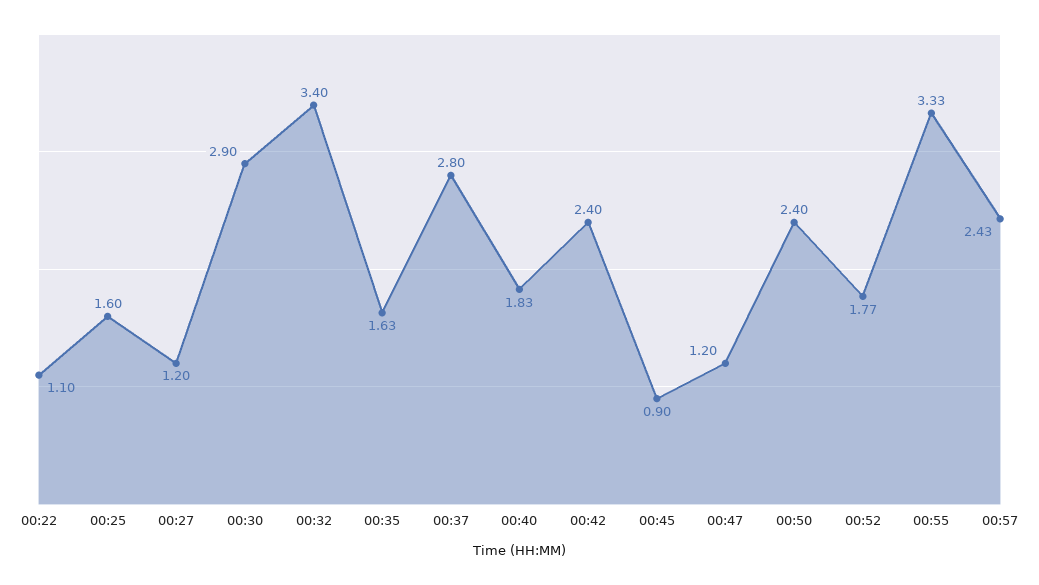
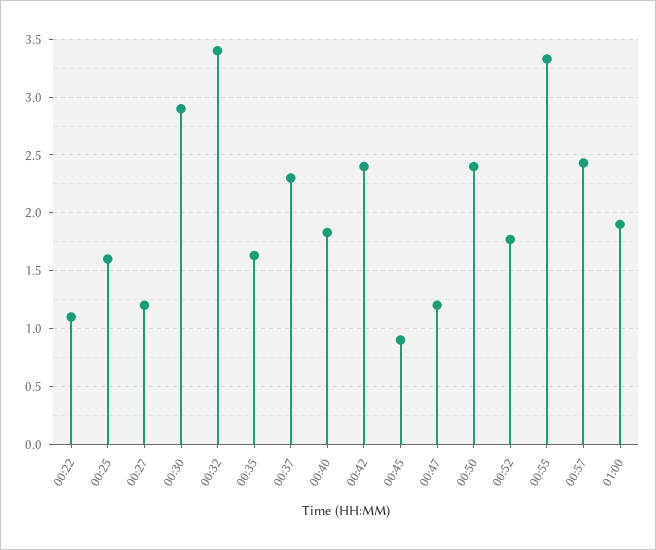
00:37: 2.8 -> 2.3
01:00: none -> 1.9

